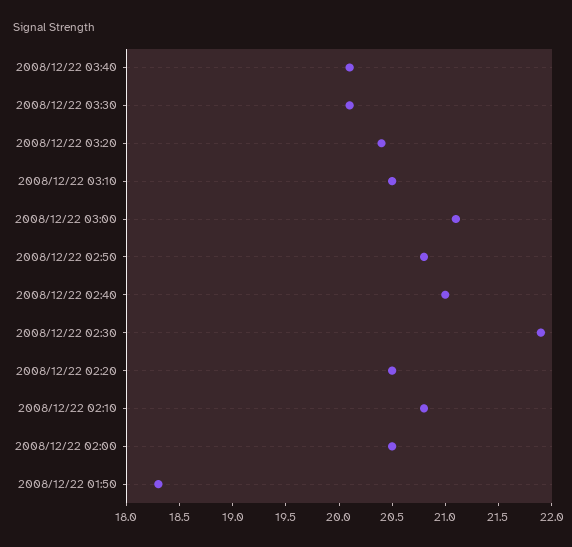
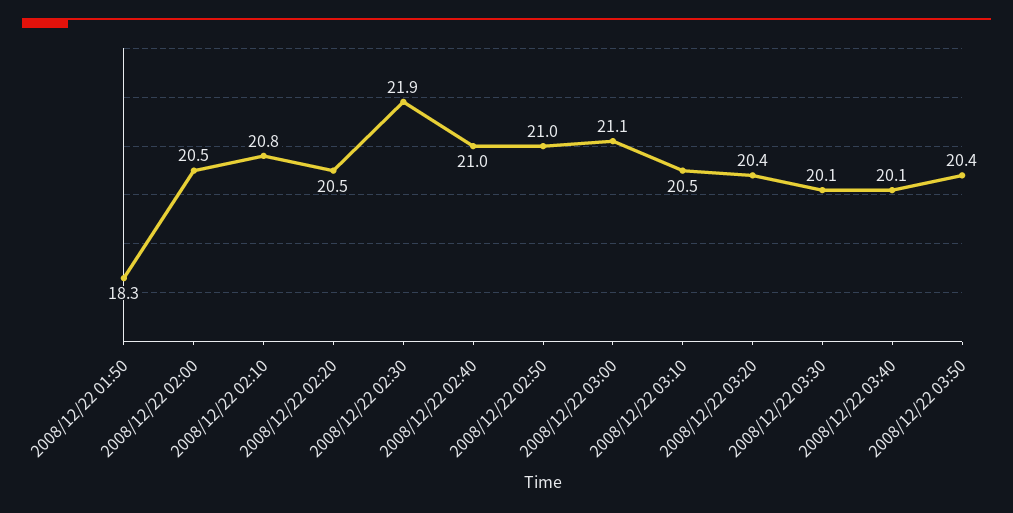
2008/12/22 02:50: 20.8 -> 21
2008/12/22 03:50: none -> 20.4

